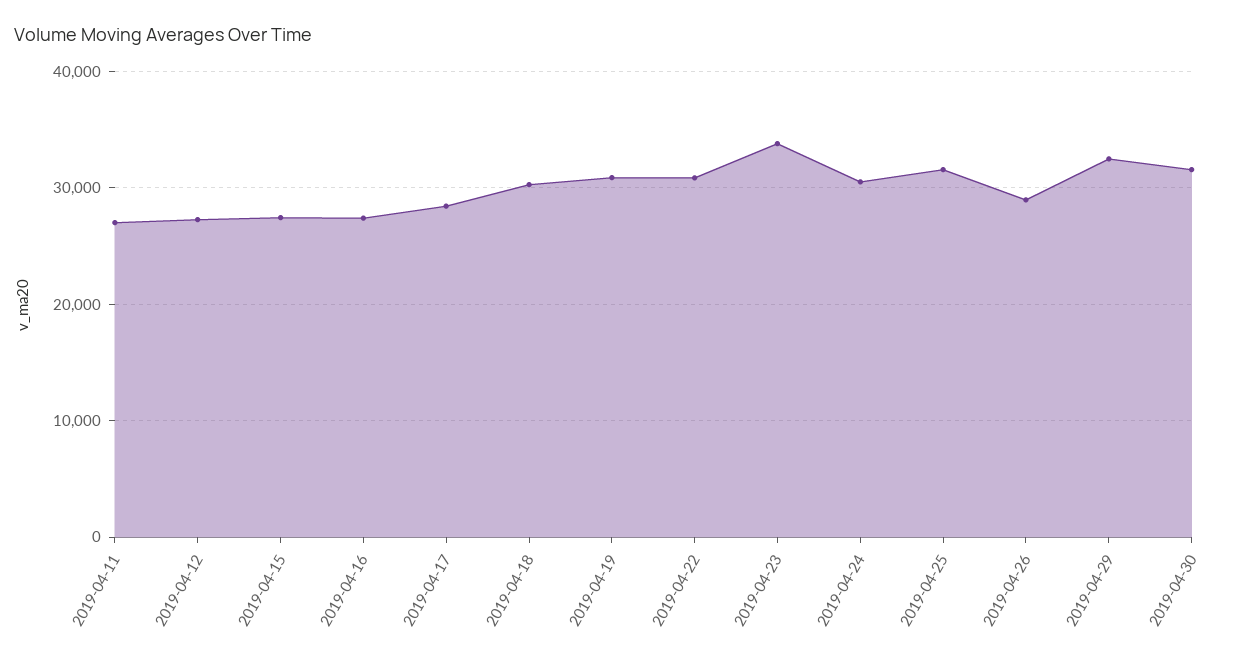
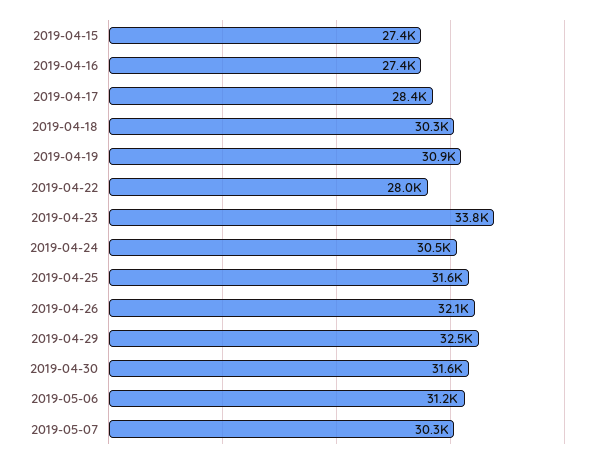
2019-04-11: 27000 -> none
2019-04-12: 27000 -> none
2019-04-22: 31000 -> 28000
2019-04-26: 29000 -> 32100
2019-05-06: none -> 31200
2019-05-07: none -> 30300

